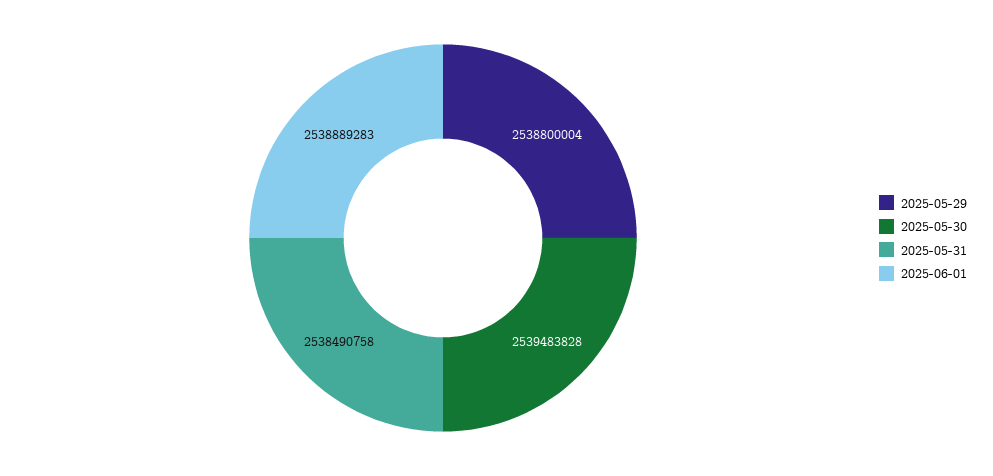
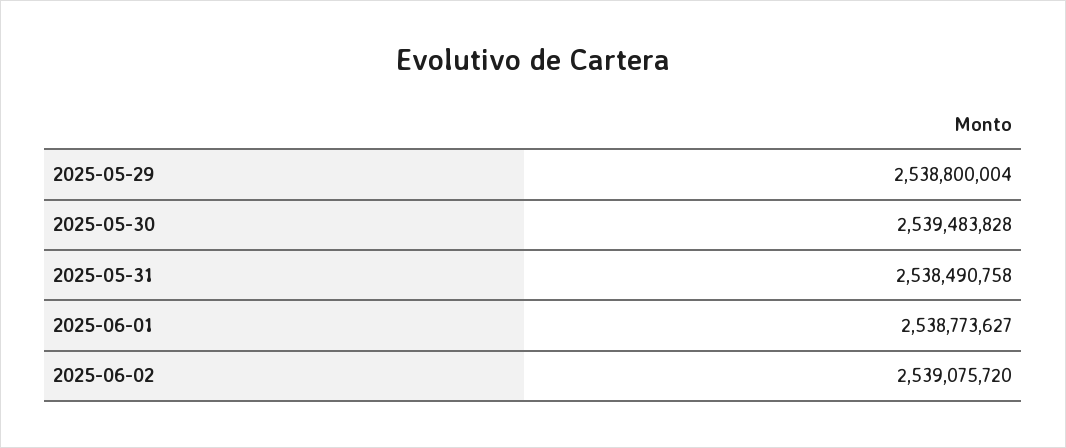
2025-06-01: 2538889283 -> 2538773627
2025-06-02: none -> 2539075720

